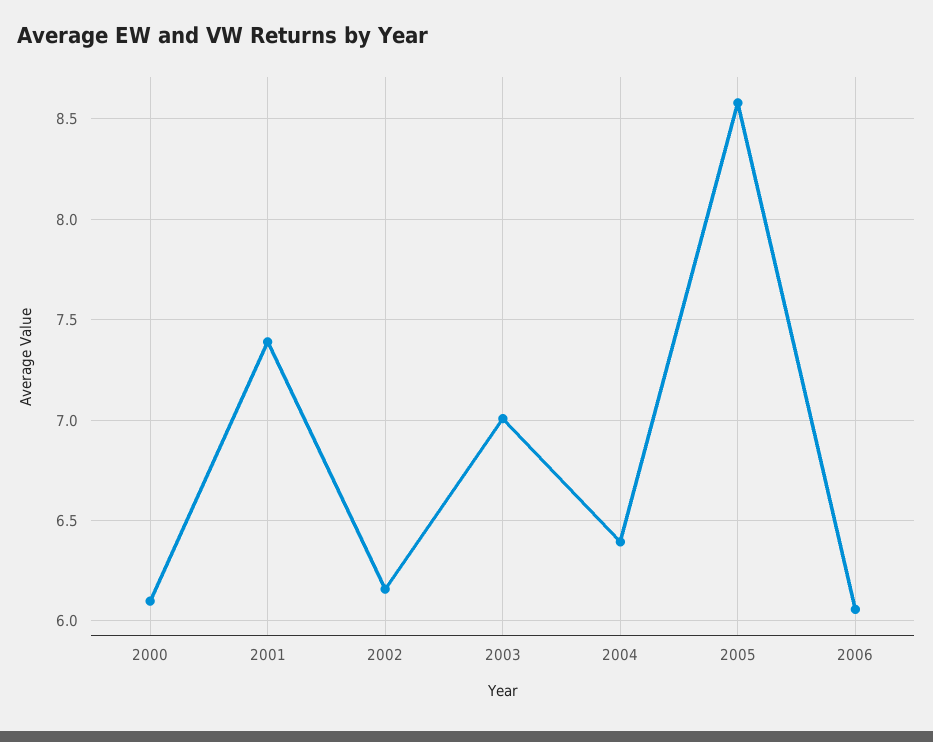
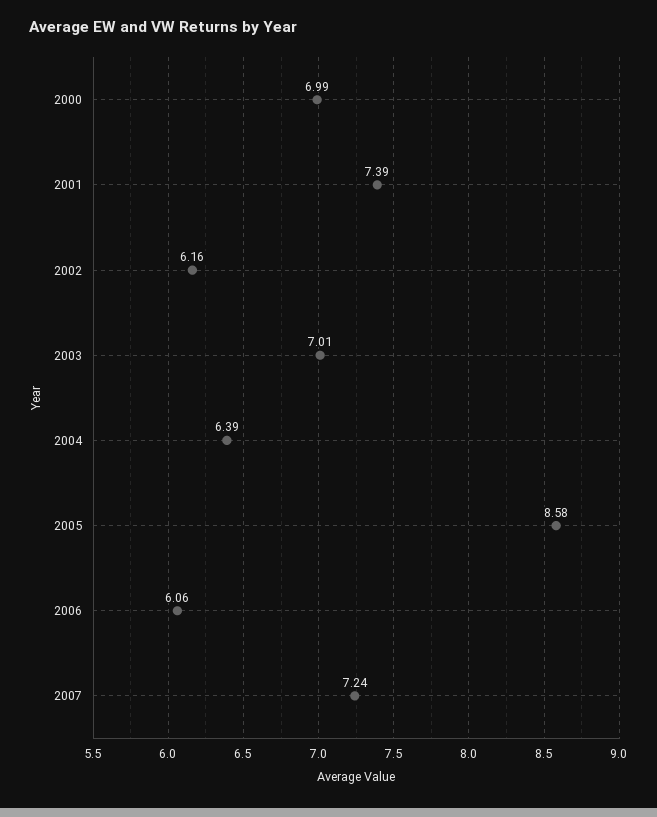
2000: 6.1 -> 6.99
2007: none -> 7.24

